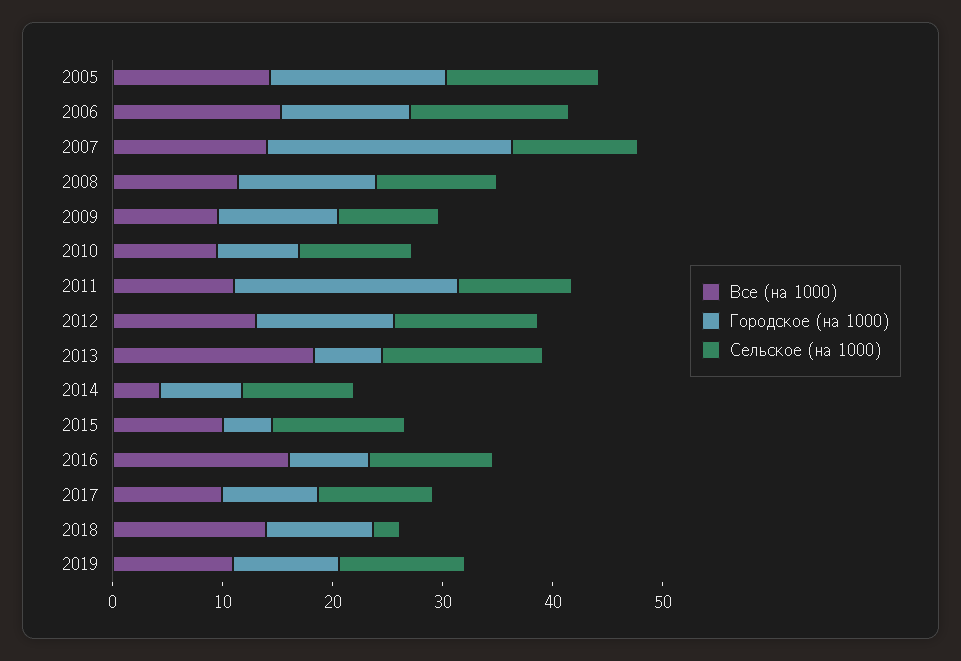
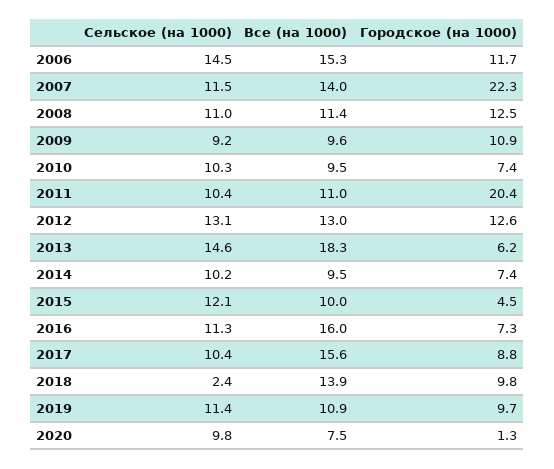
Все (на 1000), 2005: 14 -> none
Городское (на 1000), 2005: 16 -> none
Сельское (на 1000), 2005: 14 -> none
Все (на 1000), 2014: 4 -> 9.5
Все (на 1000), 2017: 10 -> 15.6
Сельское (на 1000), 2020: none -> 9.8
Все (на 1000), 2020: none -> 7.5
Городское (на 1000), 2020: none -> 1.3

